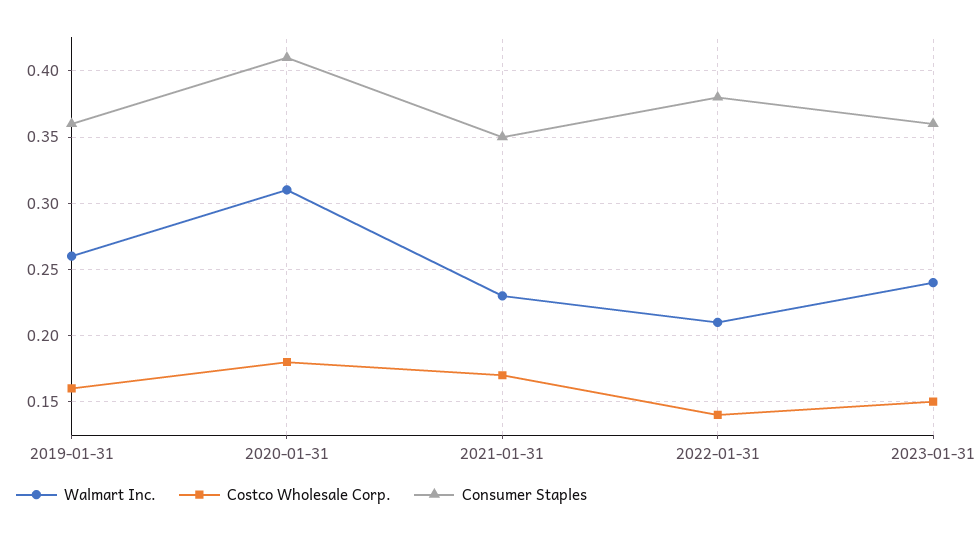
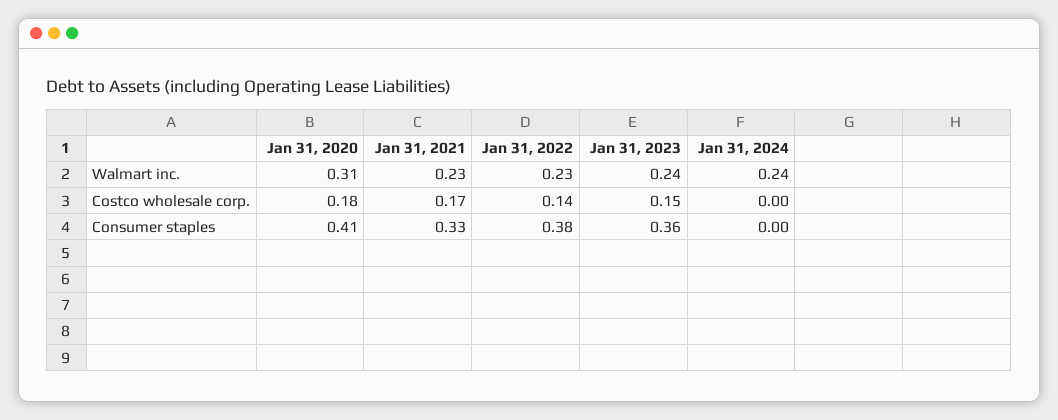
Walmart Inc., 2019-01-31: 0.26 -> none
Costco Wholesale Corp., 2019-01-31: 0.16 -> none
Consumer Staples, 2019-01-31: 0.36 -> none
Consumer Staples, 2021-01-31: 0.35 -> 0.33
Walmart Inc., 2022-01-31: 0.21 -> 0.23
Walmart Inc., Jan 31, 2024: none -> 0.24
Costco Wholesale Corp., Jan 31, 2024: none -> 0
Consumer Staples, Jan 31, 2024: none -> 0

